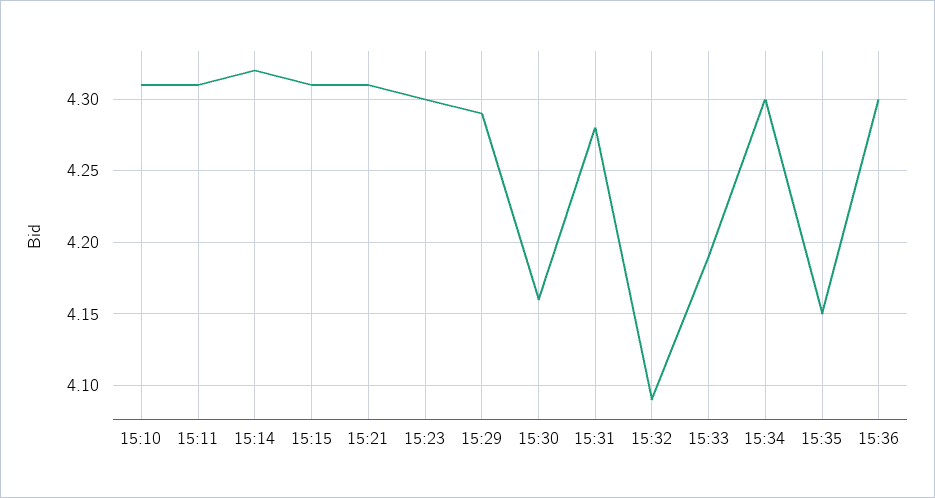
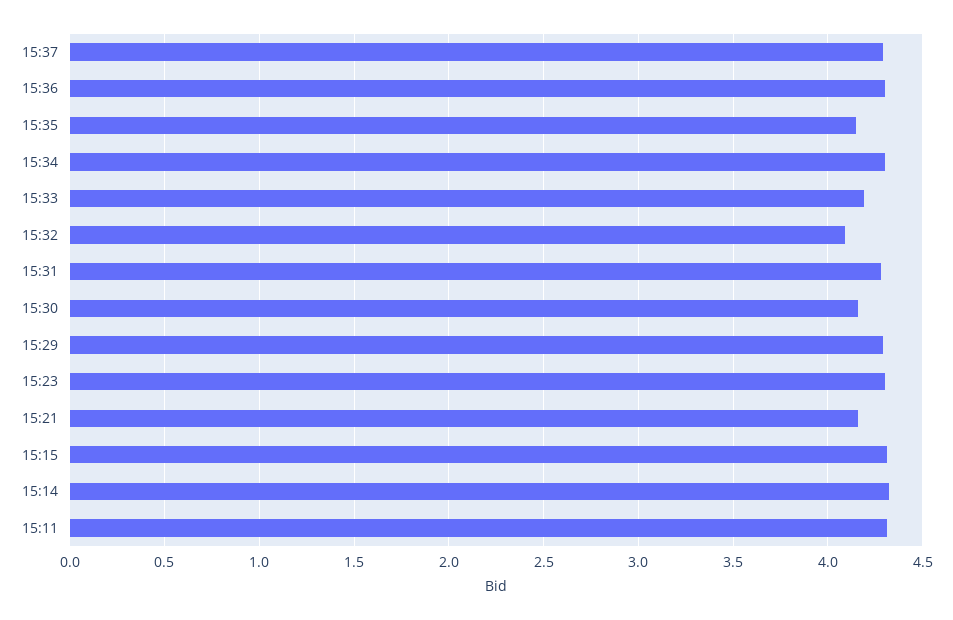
15:10: 4.31 -> none
15:21: 4.31 -> 4.15
15:37: none -> 4.3

